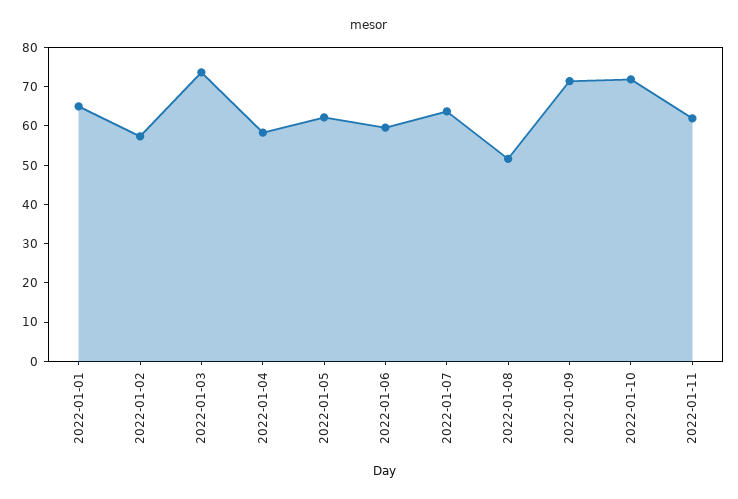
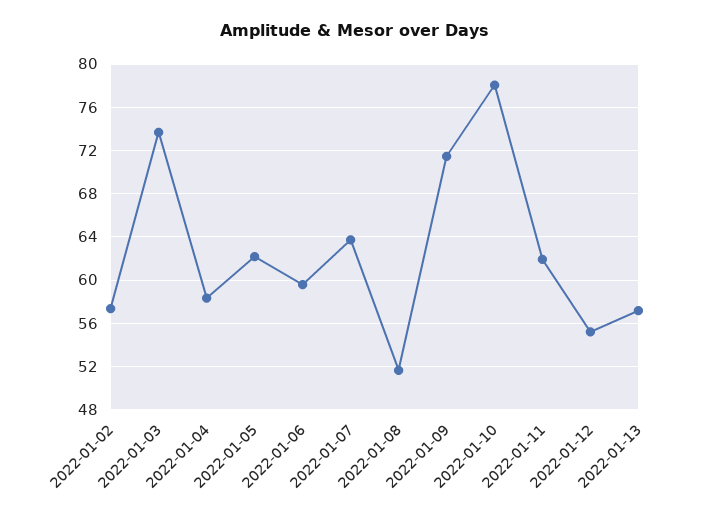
2022-01-01: 65 -> none
2022-01-10: 72.5 -> 78
2022-01-12: none -> 55
2022-01-13: none -> 57

